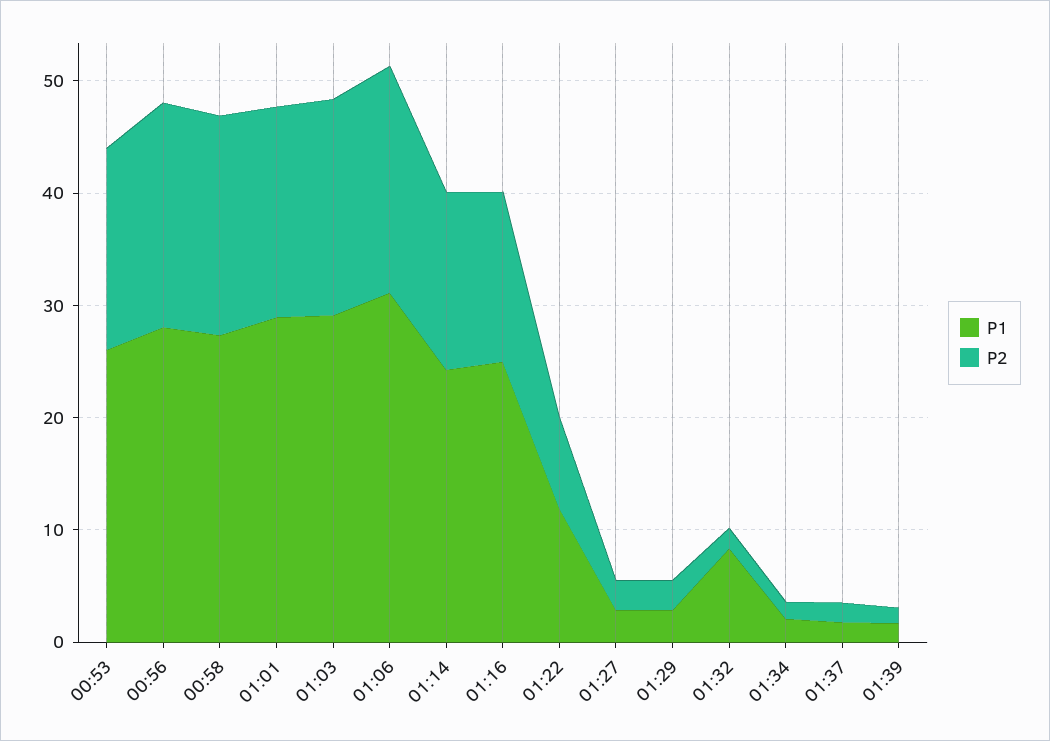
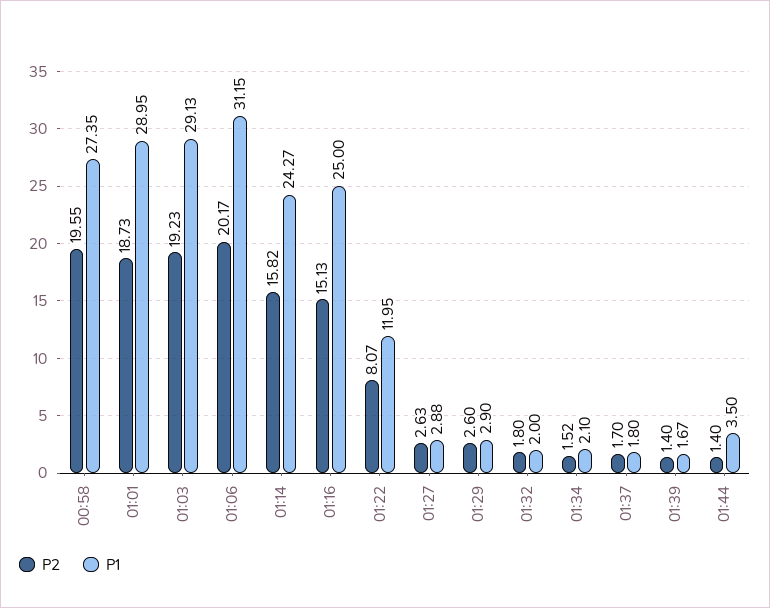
P1, 00:53: 26 -> none
P2, 00:53: 18 -> none
P1, 00:56: 28 -> none
P2, 00:56: 20 -> none
P1, 01:32: 8 -> 2
P2, 01:44: none -> 1.4
P1, 01:44: none -> 3.5

